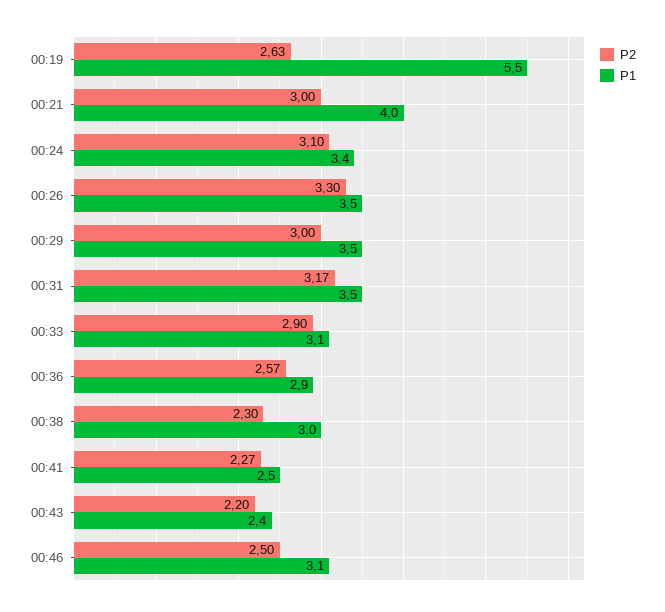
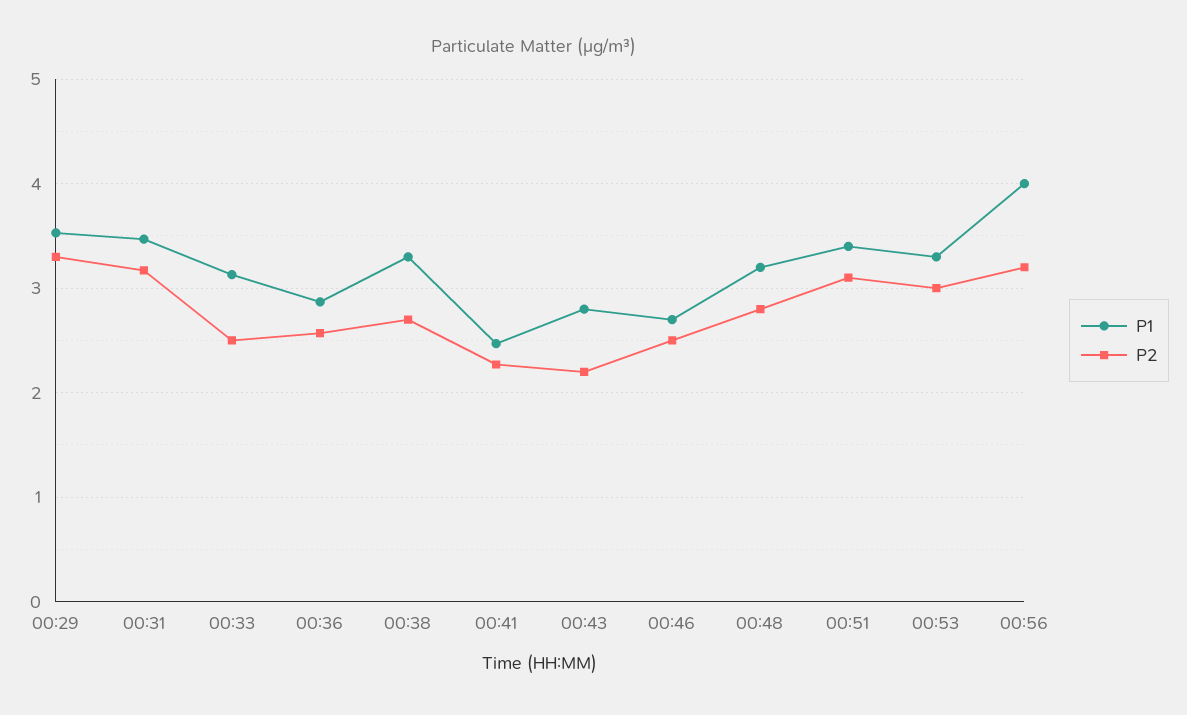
P2, 00:19: 2.63 -> none
P1, 00:19: 5.5 -> none
P2, 00:21: 3 -> none
P1, 00:21: 4 -> none
P2, 00:24: 3.1 -> none
P1, 00:24: 3.4 -> none
P2, 00:26: 3.3 -> none
P1, 00:26: 3.5 -> none
P2, 00:29: 3 -> 3.3
P2, 00:33: 2.9 -> 2.5
P2, 00:38: 2.3 -> 2.7
P1, 00:38: 3 -> 3.3
P1, 00:43: 2.4 -> 2.8
P1, 00:46: 3.1 -> 2.7
P1, 00:48: none -> 3.2
P2, 00:48: none -> 2.8
P1, 00:51: none -> 3.4
P2, 00:51: none -> 3.1
P1, 00:53: none -> 3.3
P2, 00:53: none -> 3
P1, 00:56: none -> 4
P2, 00:56: none -> 3.2

